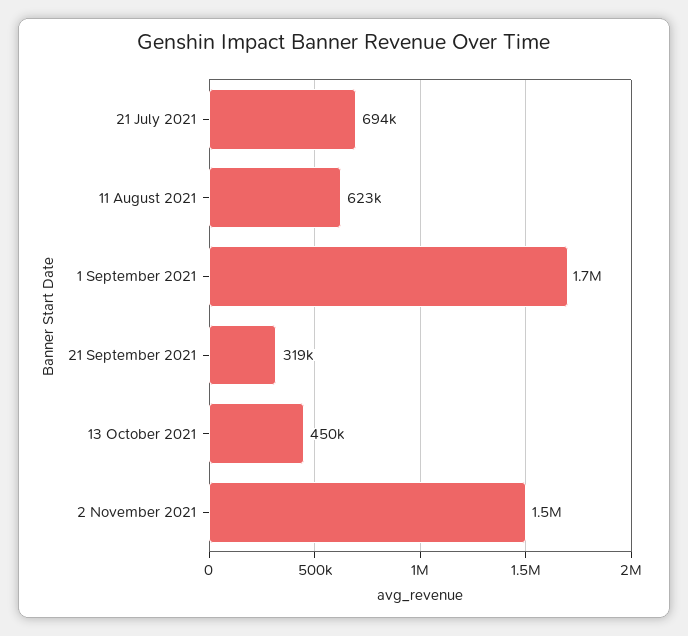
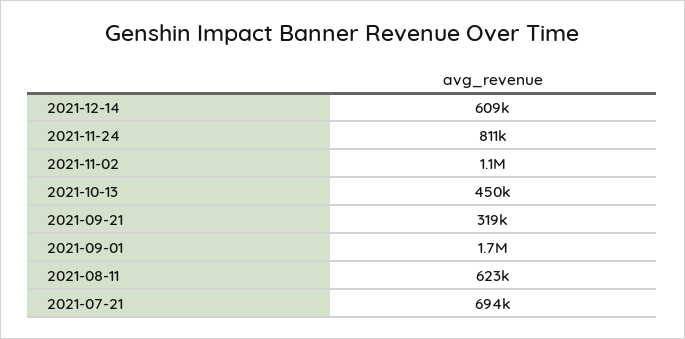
2 November 2021: 1500000 -> 1100000
2021-12-14: none -> 609000
2021-11-24: none -> 811000

